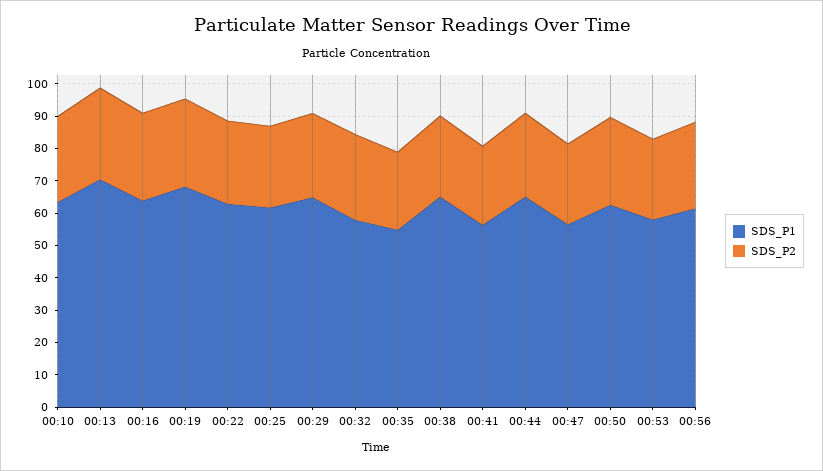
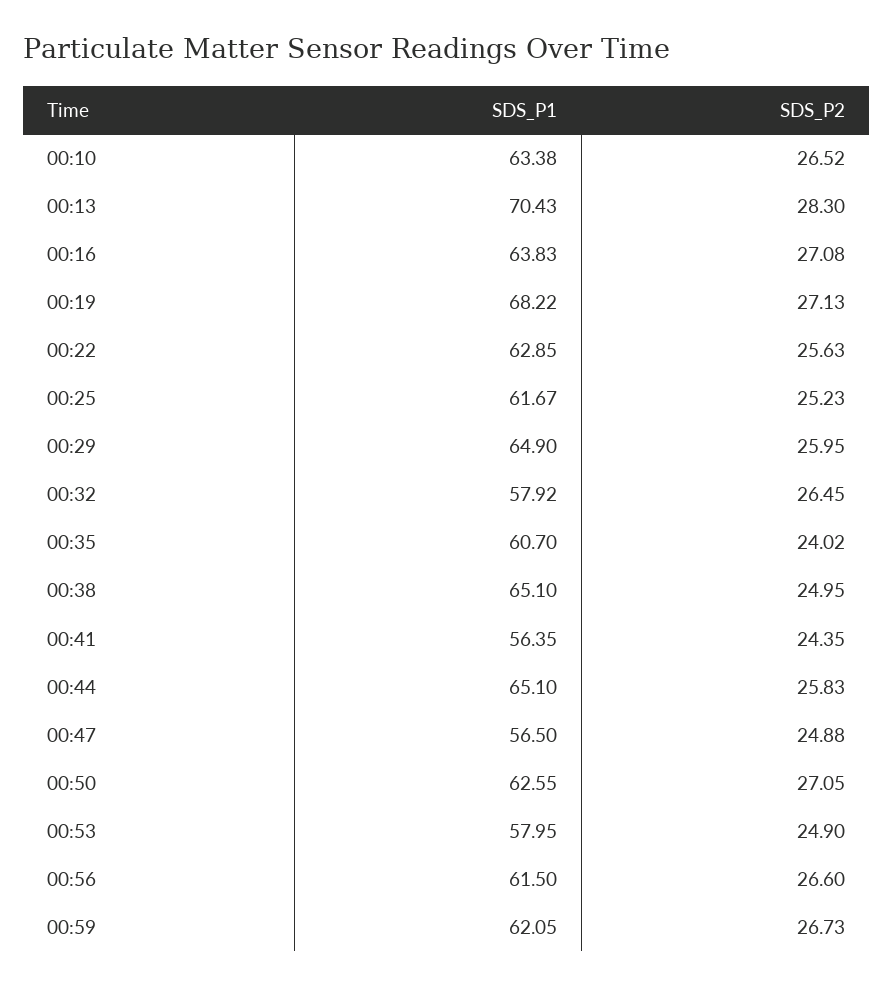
SDS_P1, 00:35: 55 -> 60.7
SDS_P1, 00:59: none -> 62.05
SDS_P2, 00:59: none -> 26.73

